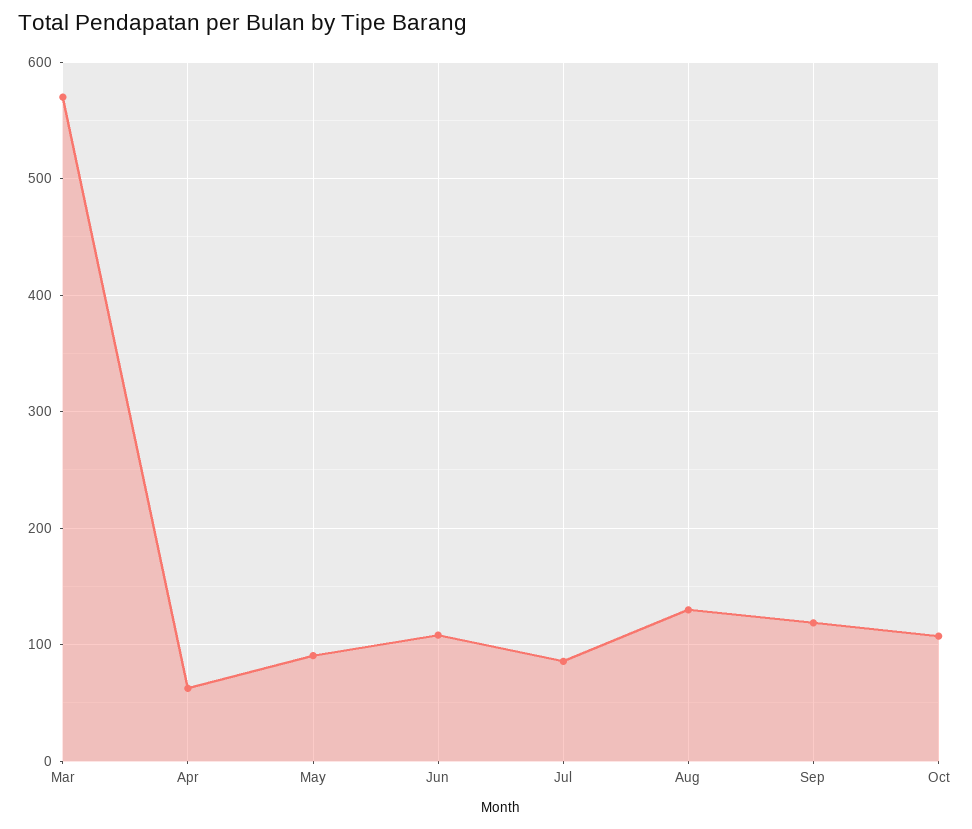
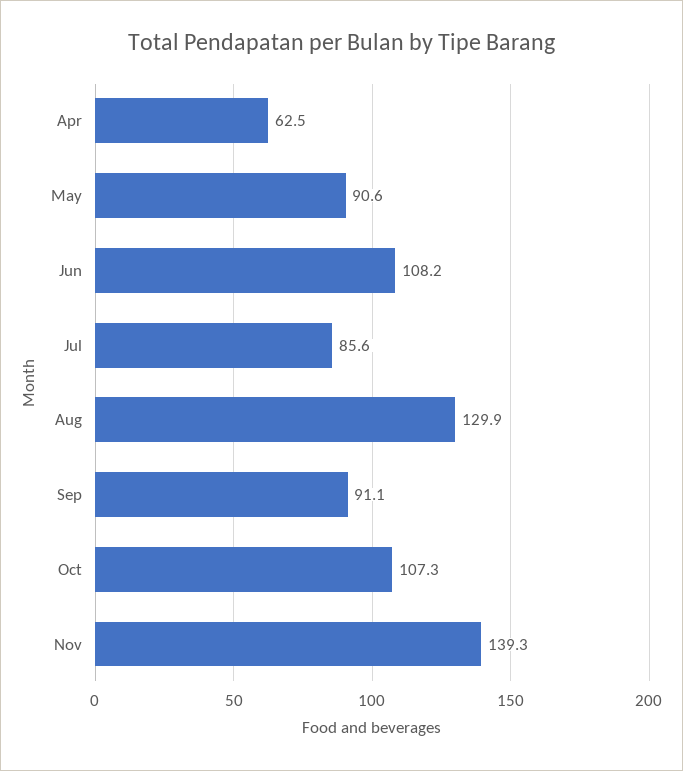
Mar: 570 -> none
Sep: 120 -> 91.1
Nov: none -> 139.3

